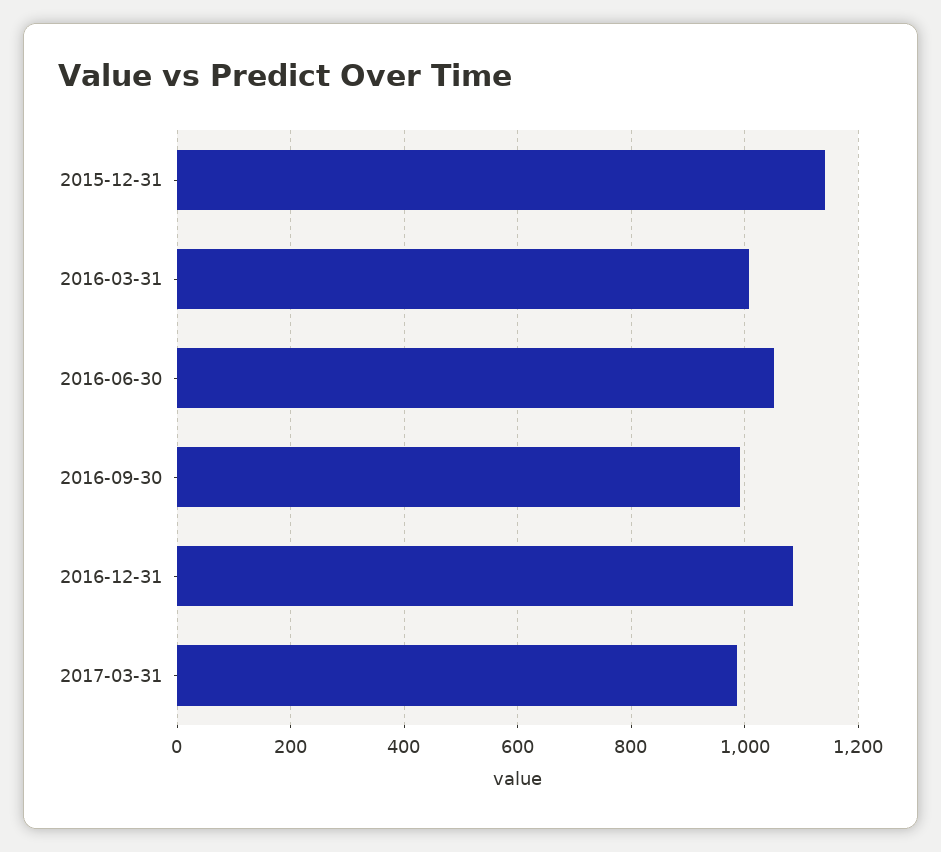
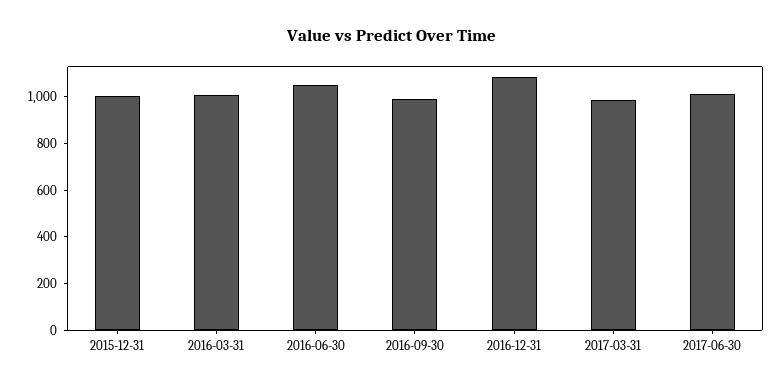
2015-12-31: 1140 -> 1000
2017-06-30: none -> 1000

